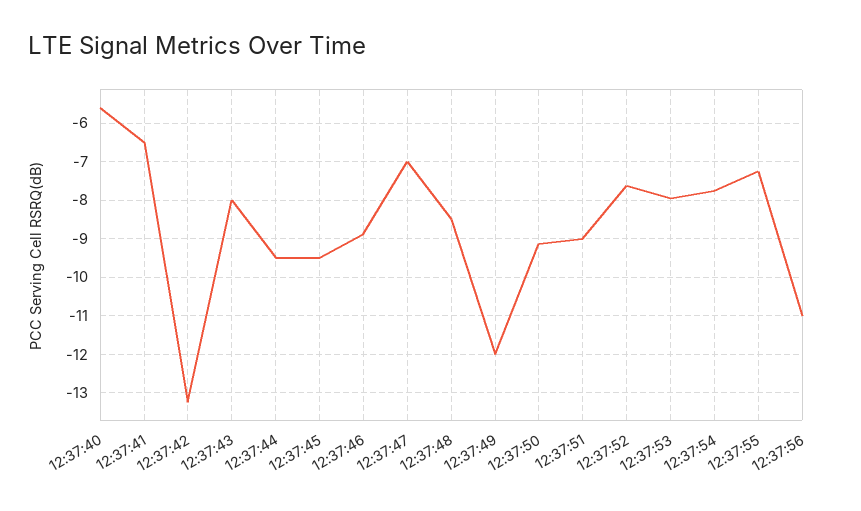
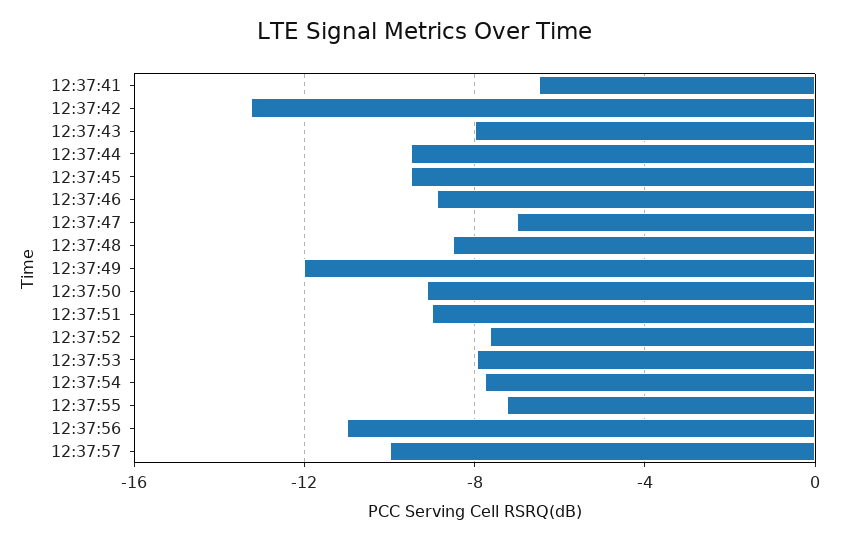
12:37:40: -5.6 -> none
12:37:57: none -> -10

